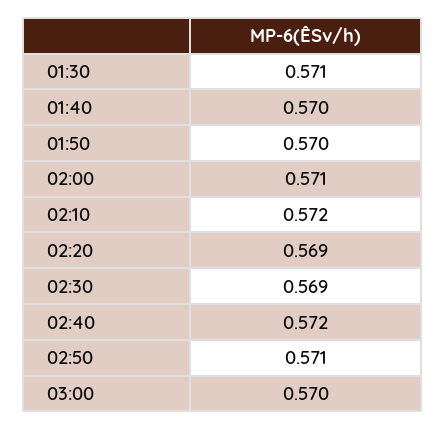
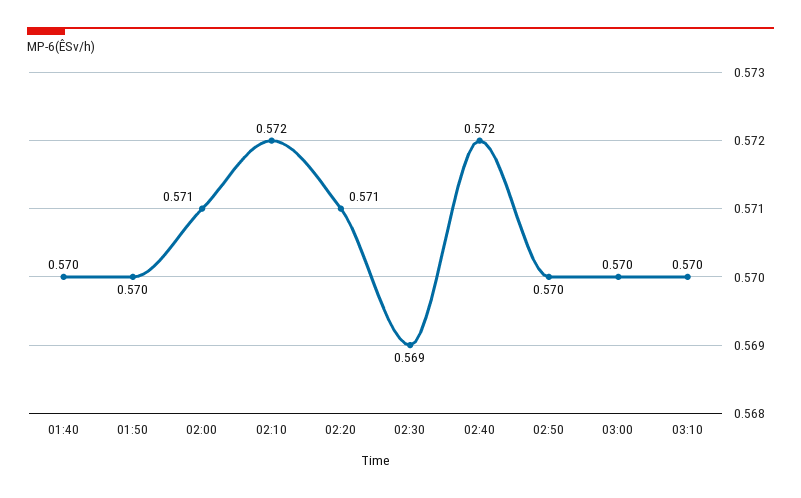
01:30: 0.571 -> none
02:20: 0.569 -> 0.571
02:50: 0.571 -> 0.57
03:10: none -> 0.57

